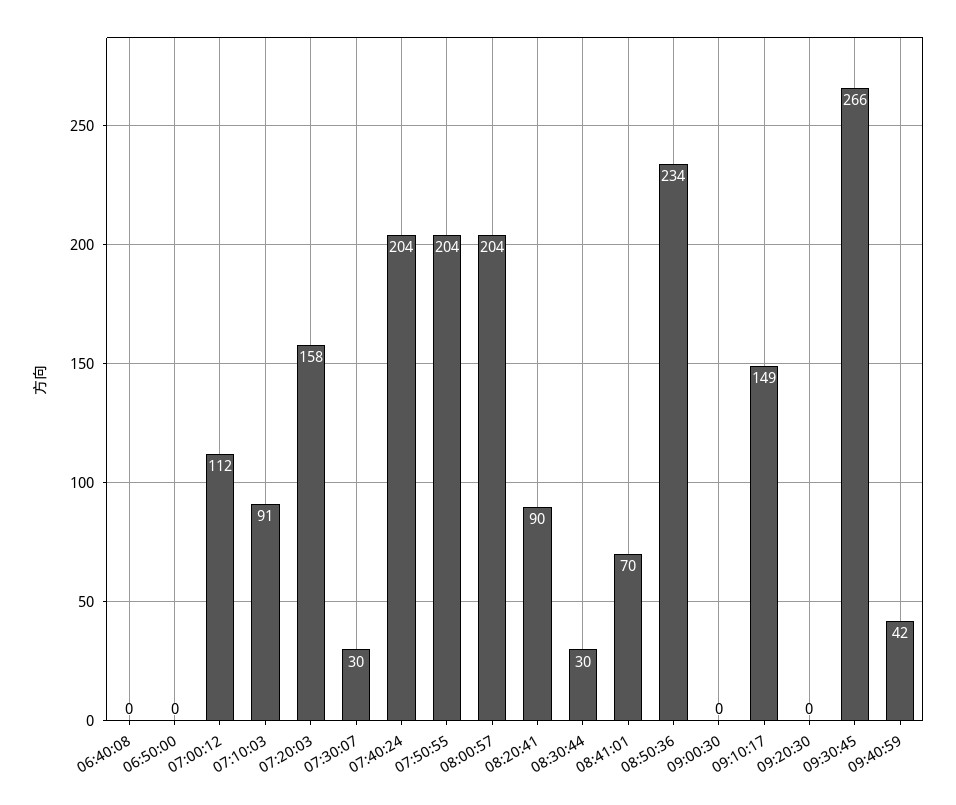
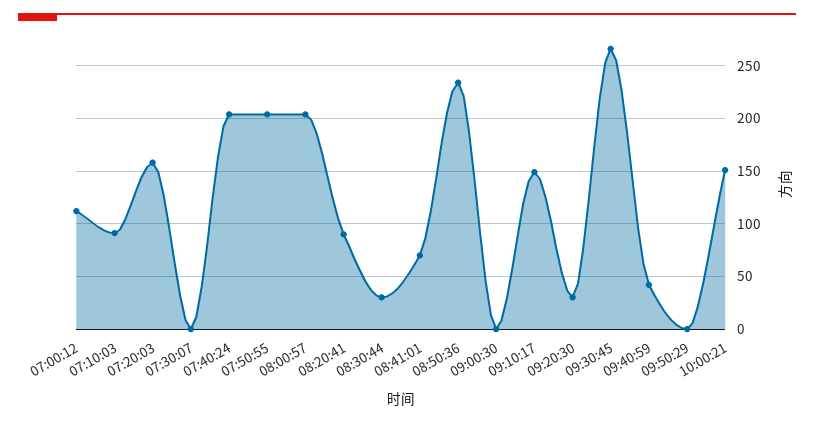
06:40:08: 0 -> none
06:50:00: 0 -> none
07:30:07: 30 -> 0
09:20:30: 0 -> 30
09:50:29: none -> 0
10:00:21: none -> 150

